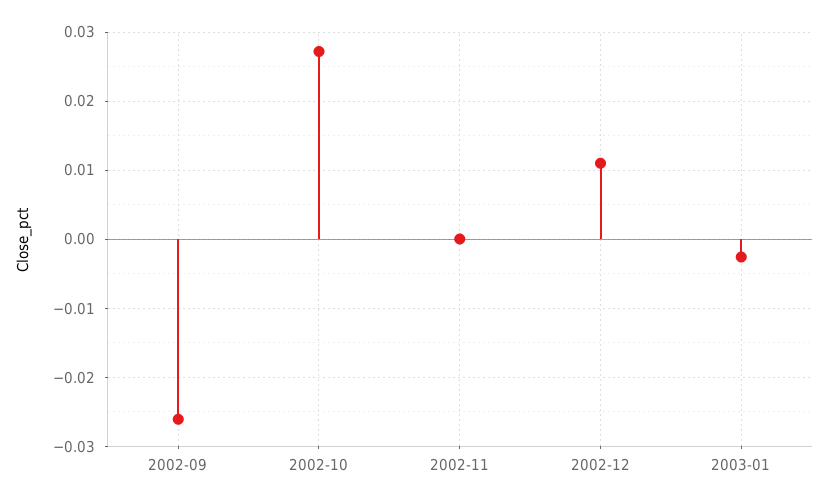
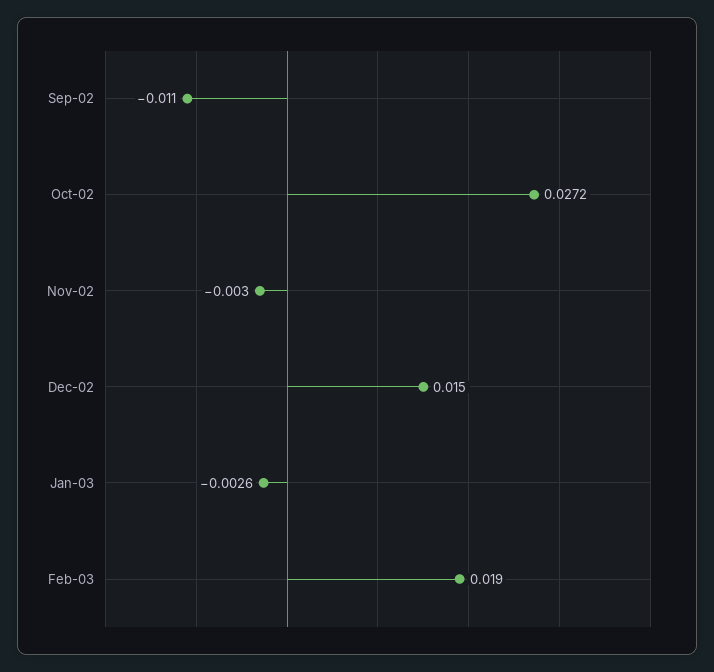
2002-09: -0.026 -> -0.011
2002-11: 0 -> -0.003
2002-12: 0.011 -> 0.015
Feb-03: none -> 0.019

